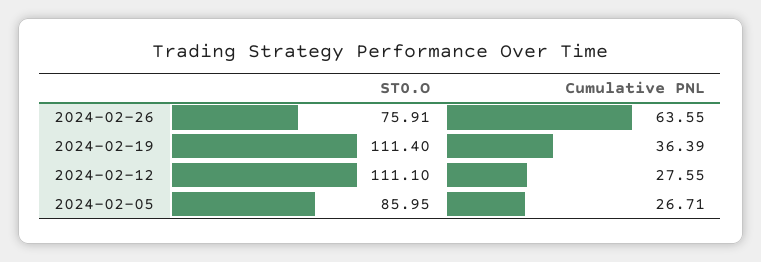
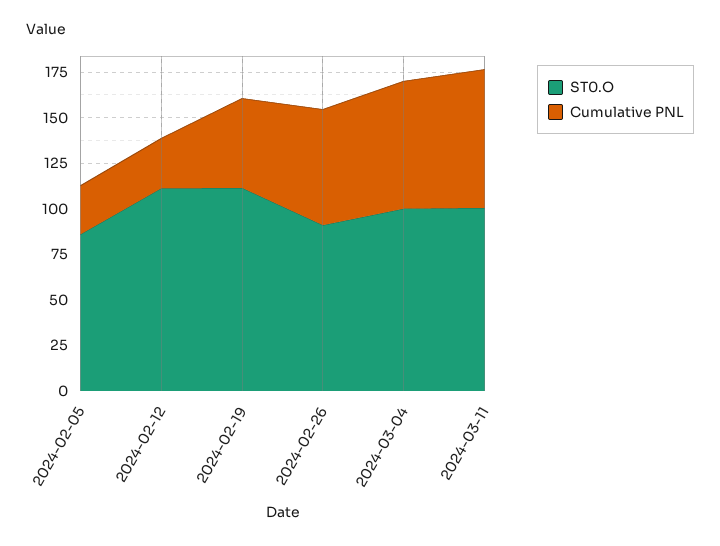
ST0.O, 2024-02-26: 75.91 -> 90
Cumulative PNL, 2024-02-19: 36.39 -> 50
ST0.O, 2024-03-04: none -> 100
Cumulative PNL, 2024-03-04: none -> 70
ST0.O, 2024-03-11: none -> 100
Cumulative PNL, 2024-03-11: none -> 75

